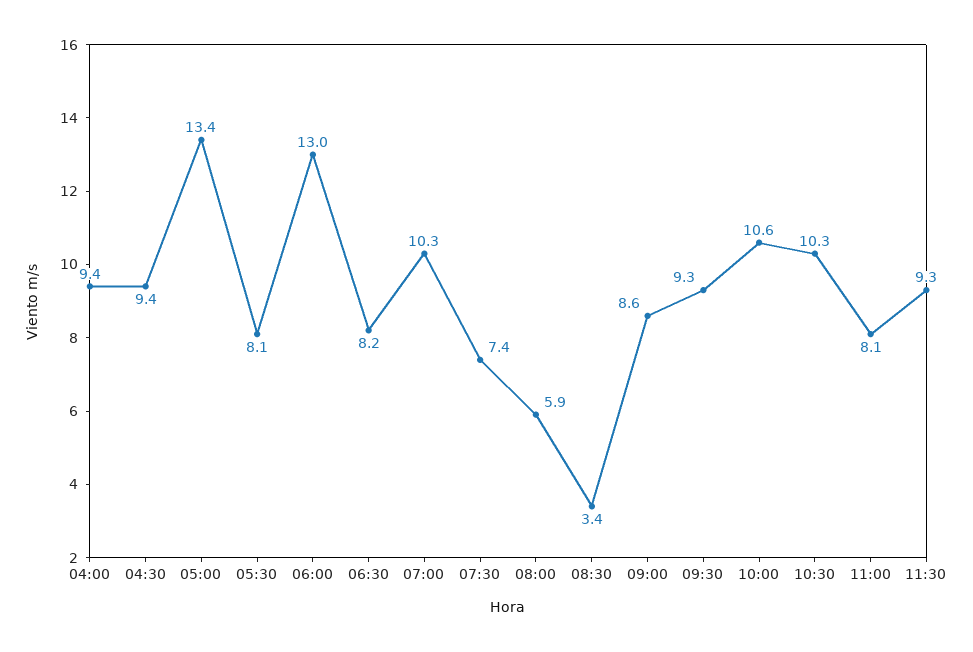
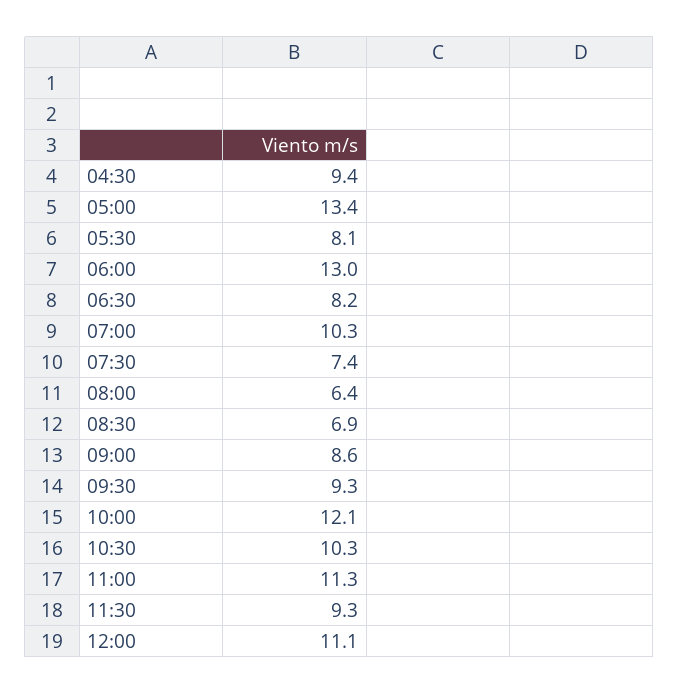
04:00: 9.4 -> none
08:00: 5.9 -> 6.4
08:30: 3.4 -> 6.9
10:00: 10.6 -> 12.1
11:00: 8.1 -> 11.3
12:00: none -> 11.1

